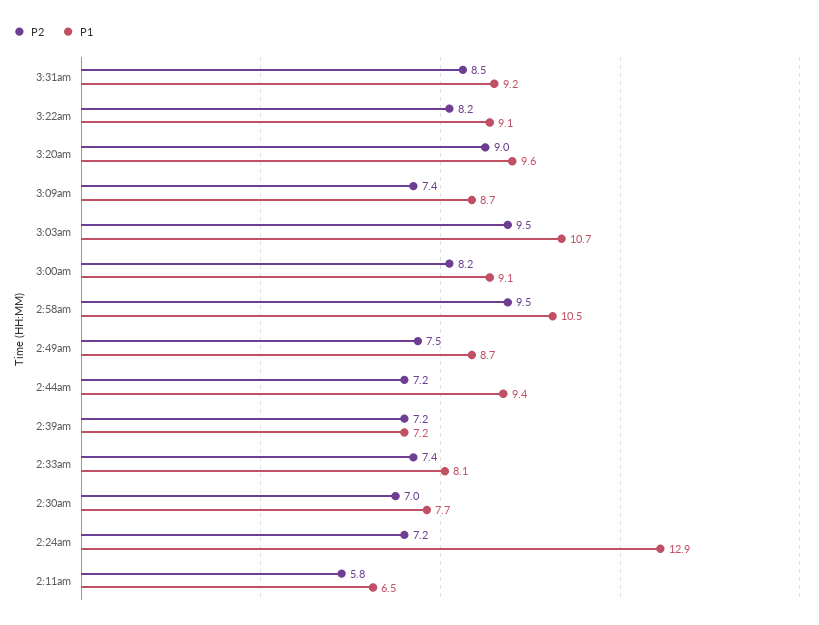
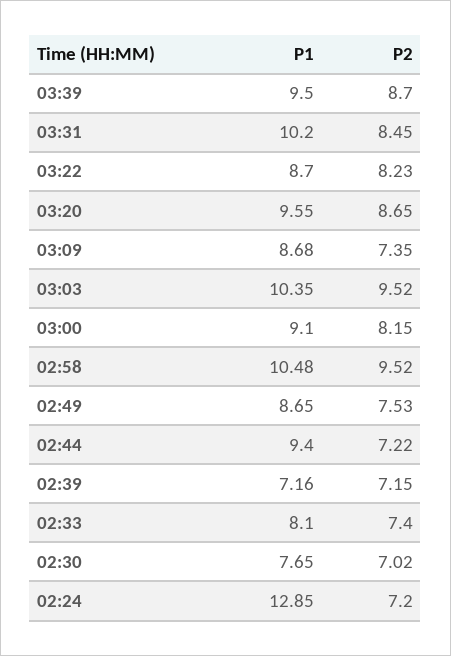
P1, 3:31am: 9.2 -> 10.2
P1, 3:22am: 9.1 -> 8.7
P2, 3:20am: 9 -> 8.65
P1, 3:03am: 10.7 -> 10.35
P2, 2:11am: 5.8 -> none
P1, 2:11am: 6.5 -> none
P1, 03:39: none -> 9.5
P2, 03:39: none -> 8.7

